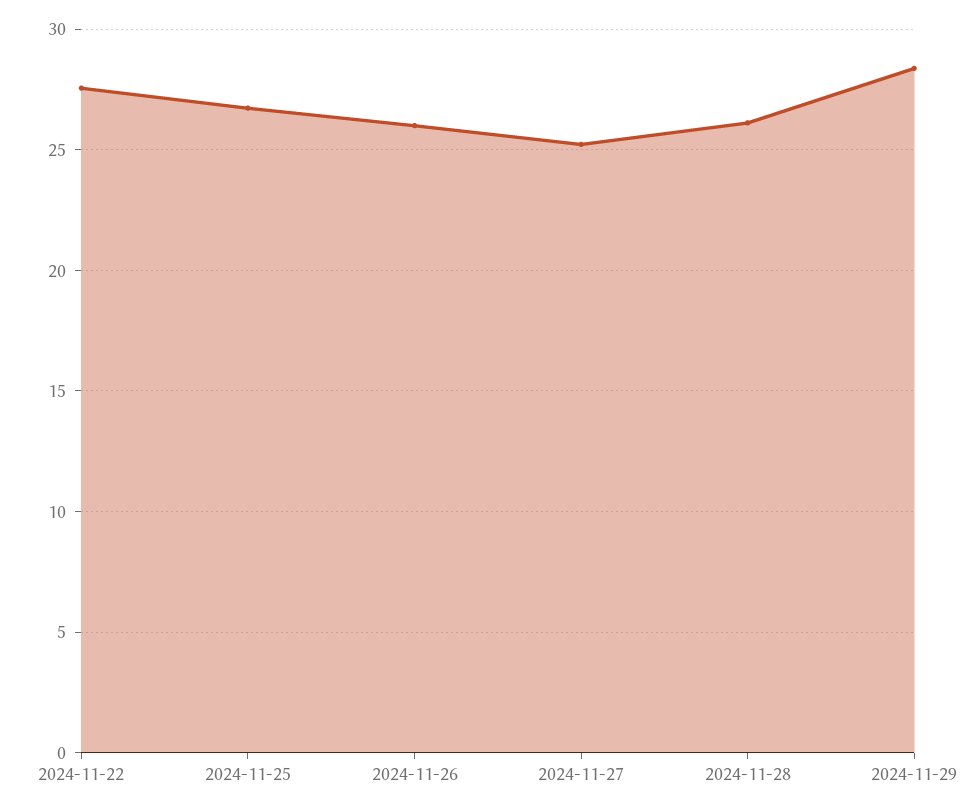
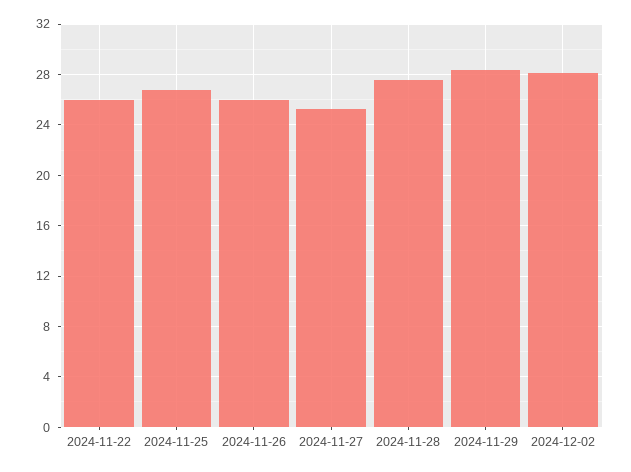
2024-11-22: 27.5 -> 26
2024-11-28: 26 -> 27.5
2024-12-02: none -> 28

